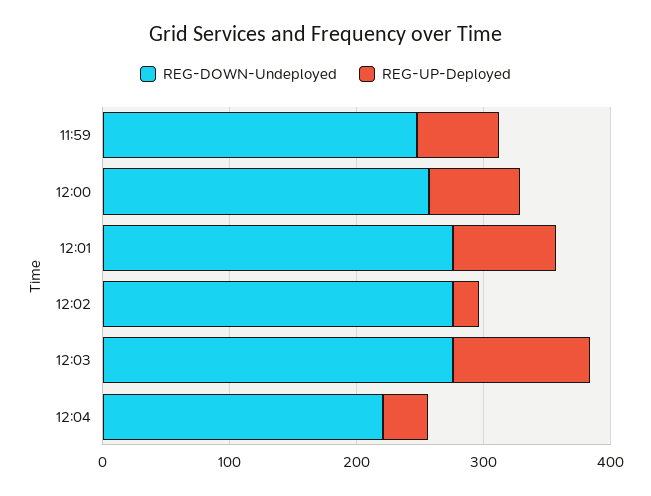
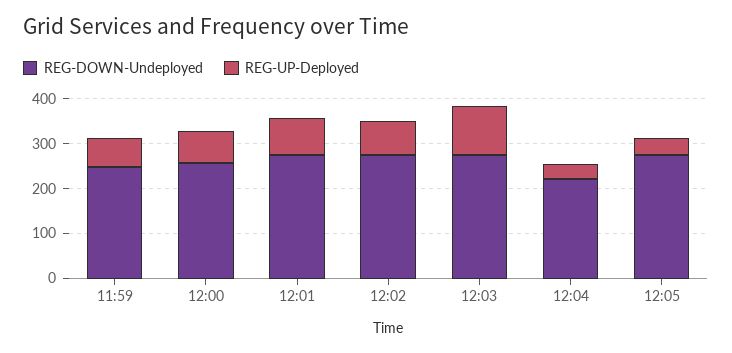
REG-UP-Deployed, 12:02: 20 -> 80
REG-DOWN-Undeployed, 12:05: none -> 280
REG-UP-Deployed, 12:05: none -> 40

